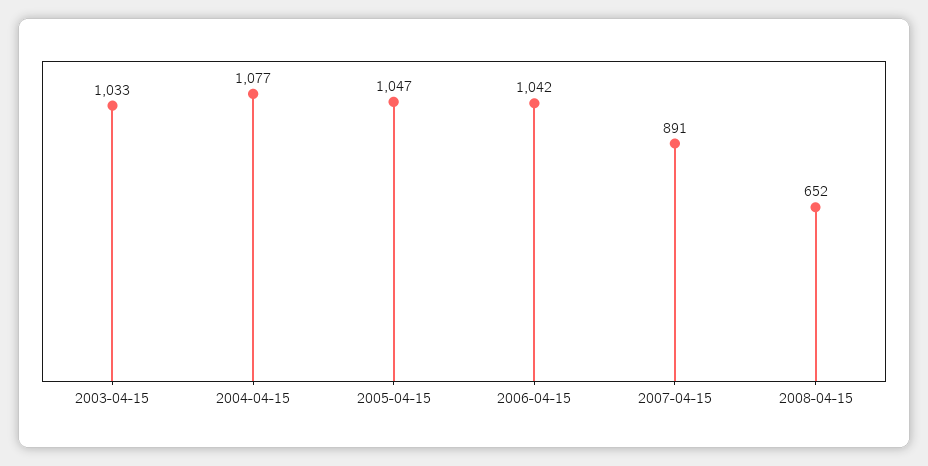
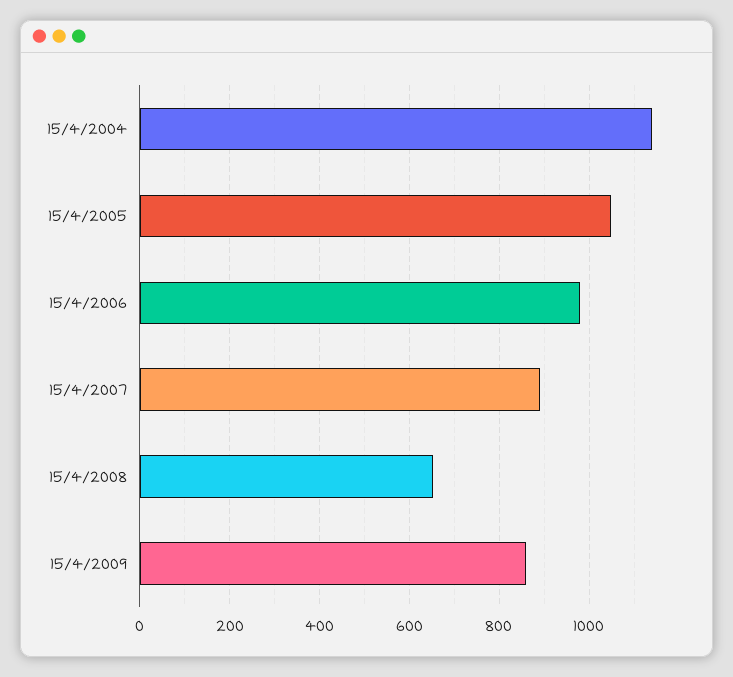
2003-04-15: 1033 -> none
2004-04-15: 1077 -> 1140
2006-04-15: 1042 -> 980
15/4/2009: none -> 860

